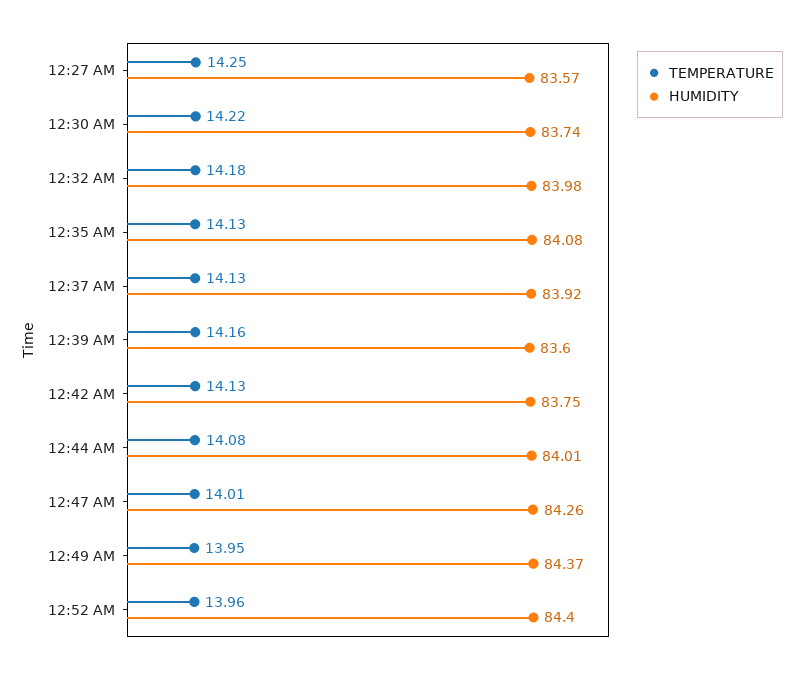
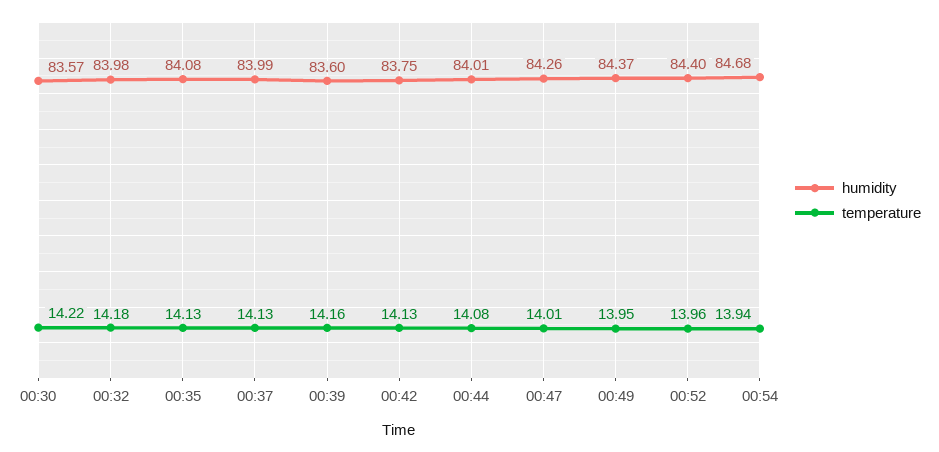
TEMPERATURE, 12:27 AM: 14.25 -> none
HUMIDITY, 12:27 AM: 83.57 -> none
HUMIDITY, 12:30 AM: 83.74 -> 83.57
HUMIDITY, 12:37 AM: 83.92 -> 83.99
HUMIDITY, 00:54: none -> 84.68
TEMPERATURE, 00:54: none -> 13.94

